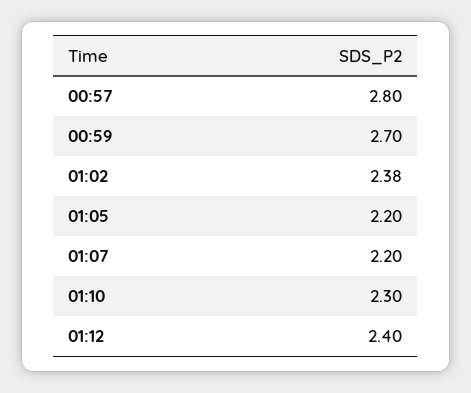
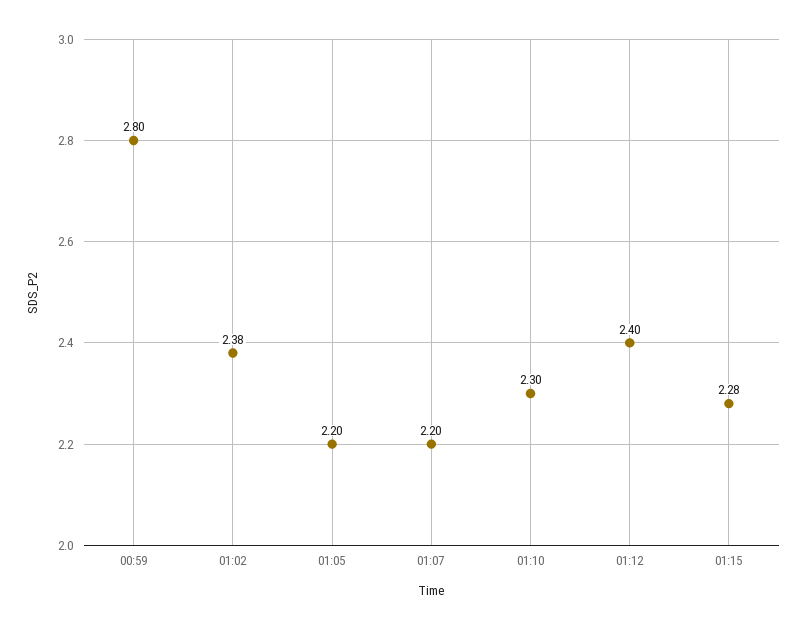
00:57: 2.8 -> none
00:59: 2.7 -> 2.8
01:15: none -> 2.28

